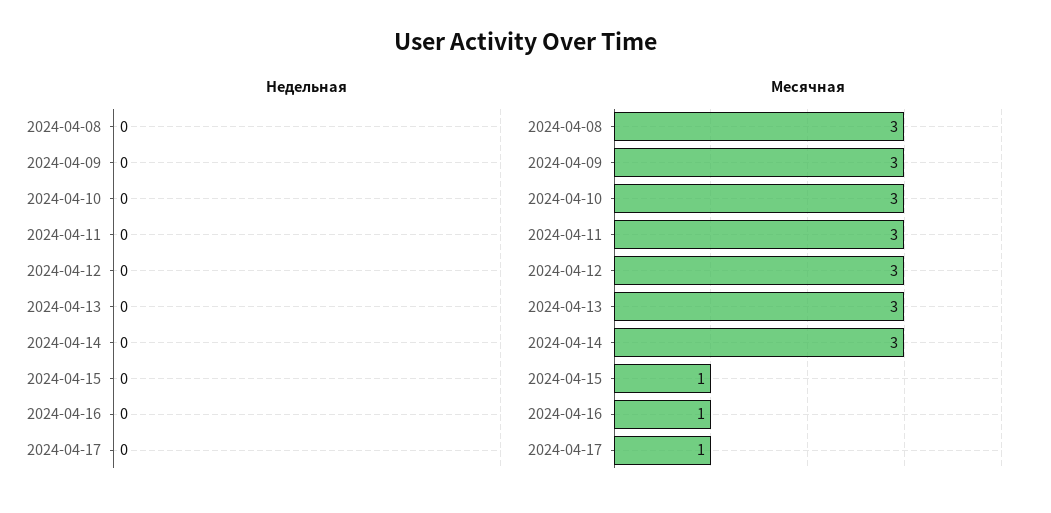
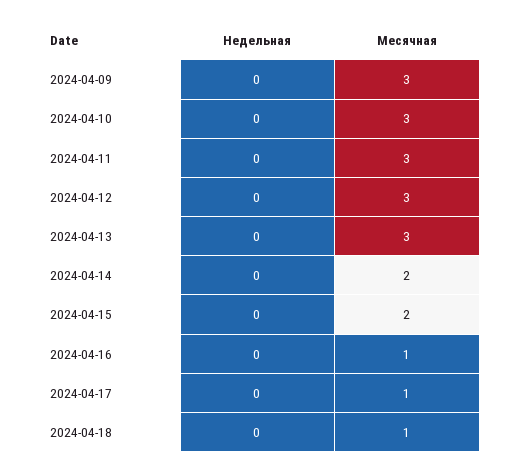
Недельная, 2024-04-08: 0 -> none
Месячная, 2024-04-08: 3 -> none
Месячная, 2024-04-14: 3 -> 2
Месячная, 2024-04-15: 1 -> 2
Недельная, 2024-04-18: none -> 0
Месячная, 2024-04-18: none -> 1

